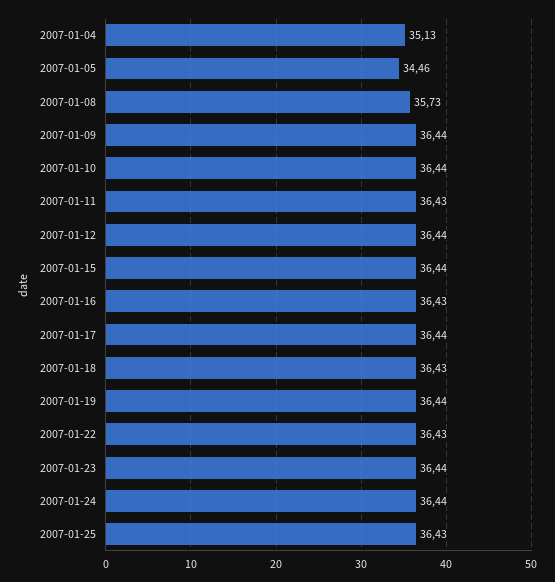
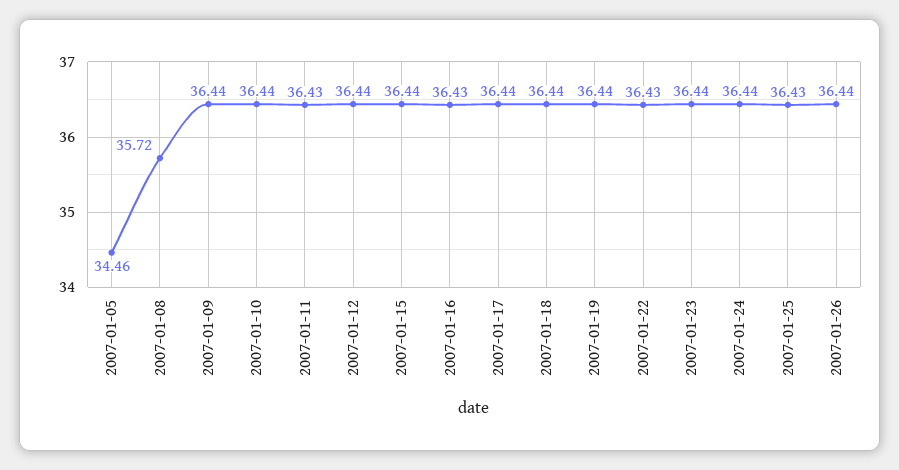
2007-01-04: 35.13 -> none
2007-01-08: 35.73 -> 35.72
2007-01-18: 36.43 -> 36.44
2007-01-26: none -> 36.44

